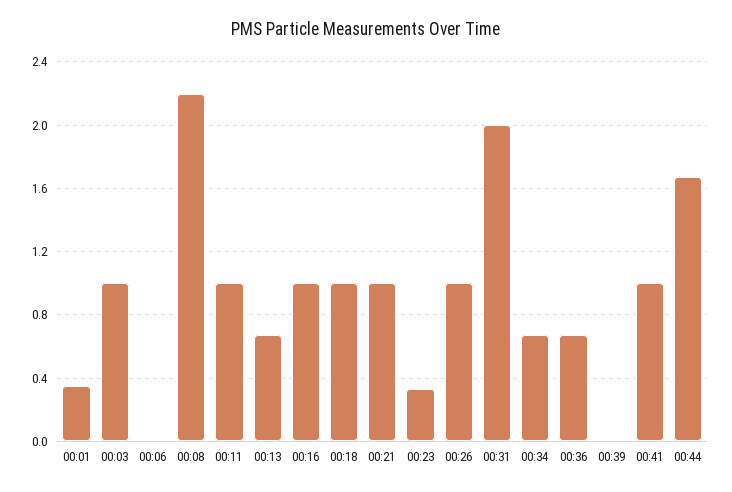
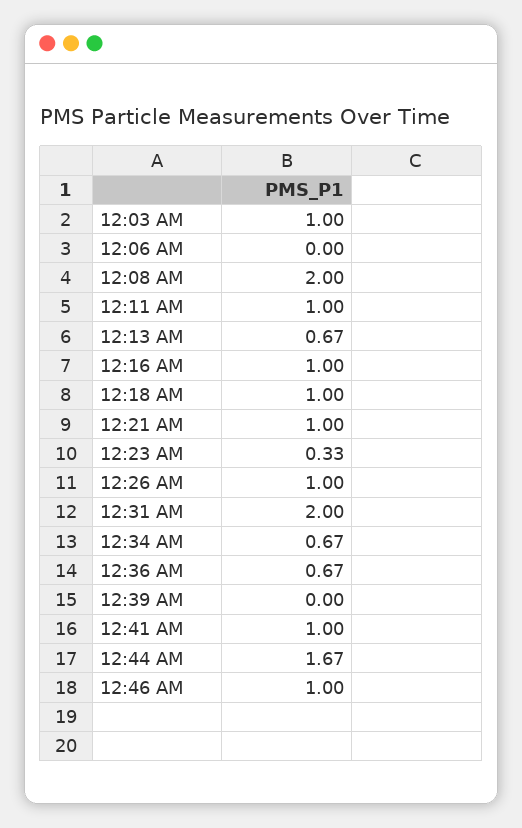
00:01: 0.35 -> none
00:08: 2.2 -> 2
12:46 AM: none -> 1

